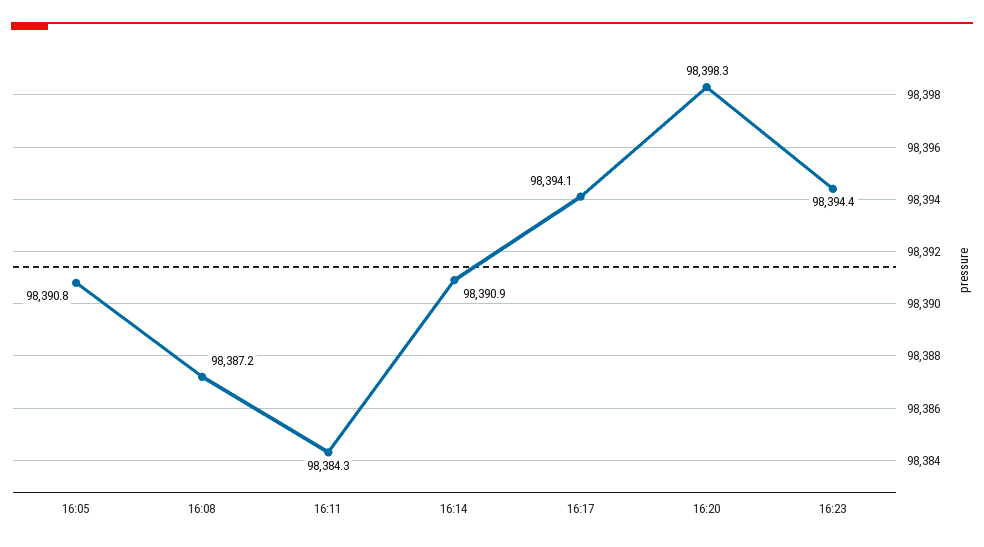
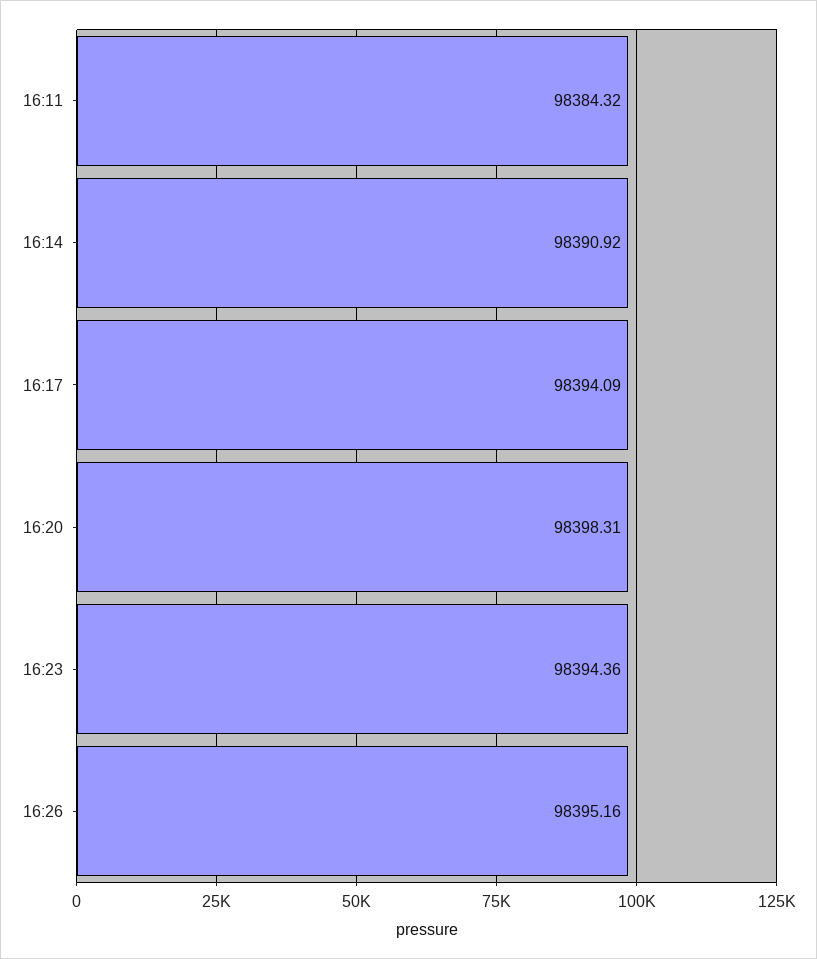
16:05: 98390.8 -> none
16:08: 98387.2 -> none
16:26: none -> 98395.16

